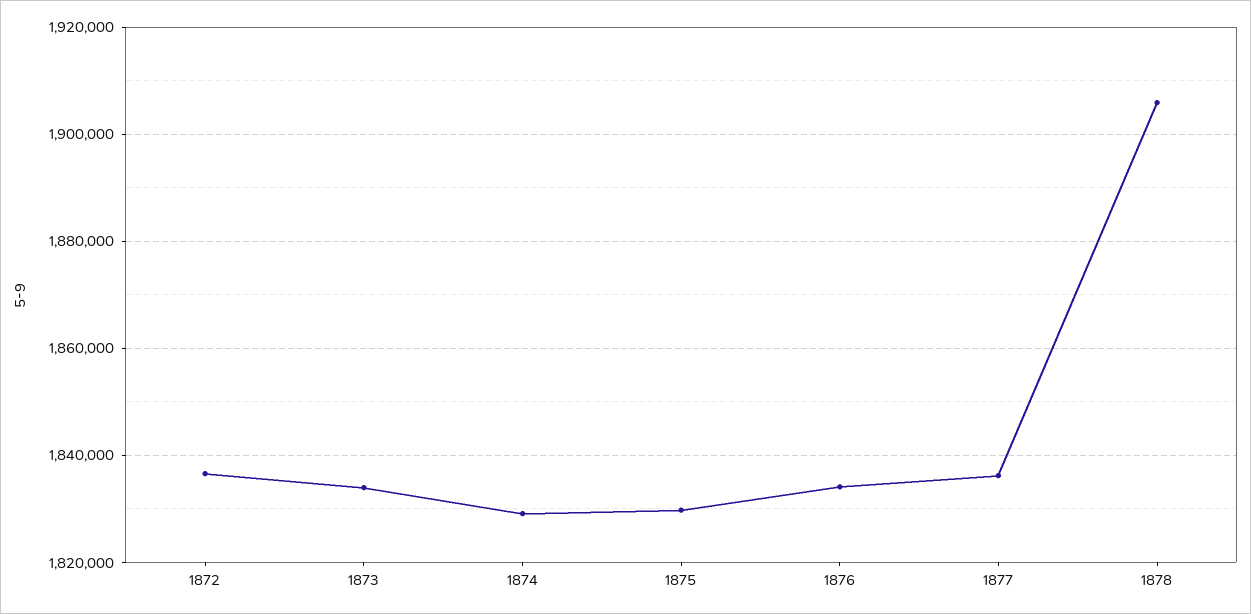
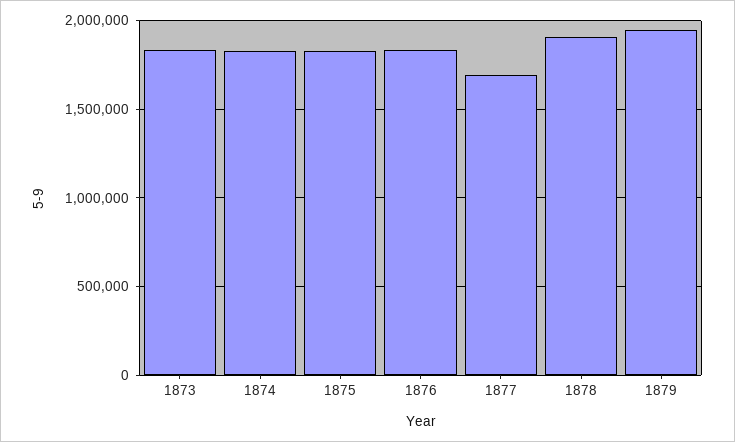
1872: 1836000 -> none
1877: 1836000 -> 1700000
1879: none -> 1950000

